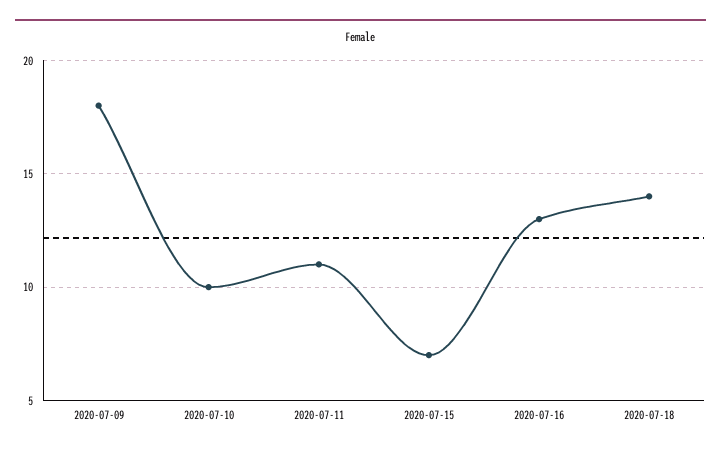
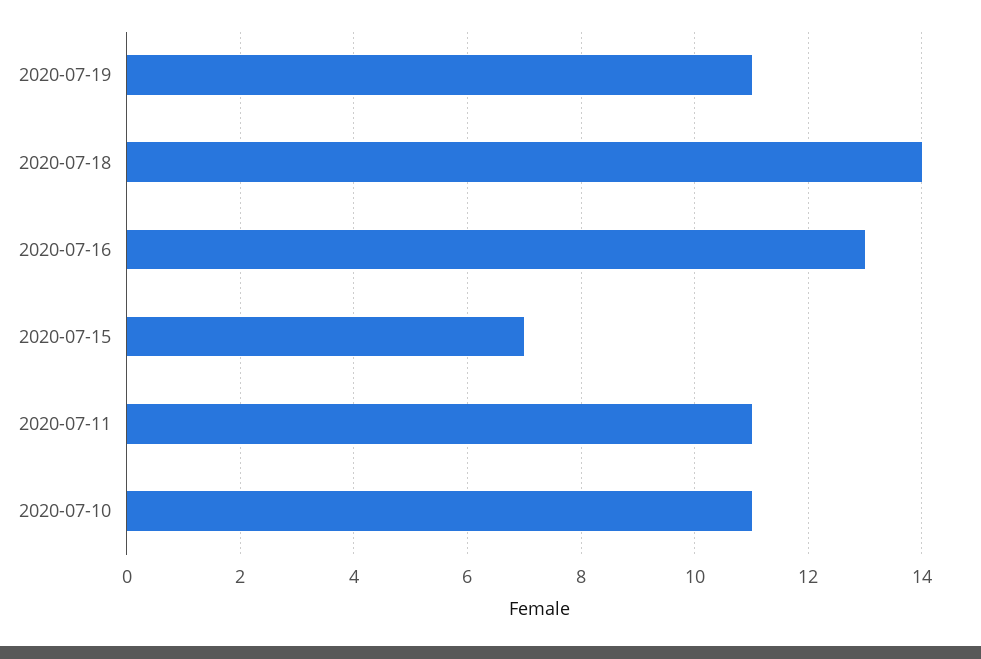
2020-07-09: 18 -> none
2020-07-10: 10 -> 11
2020-07-19: none -> 11

